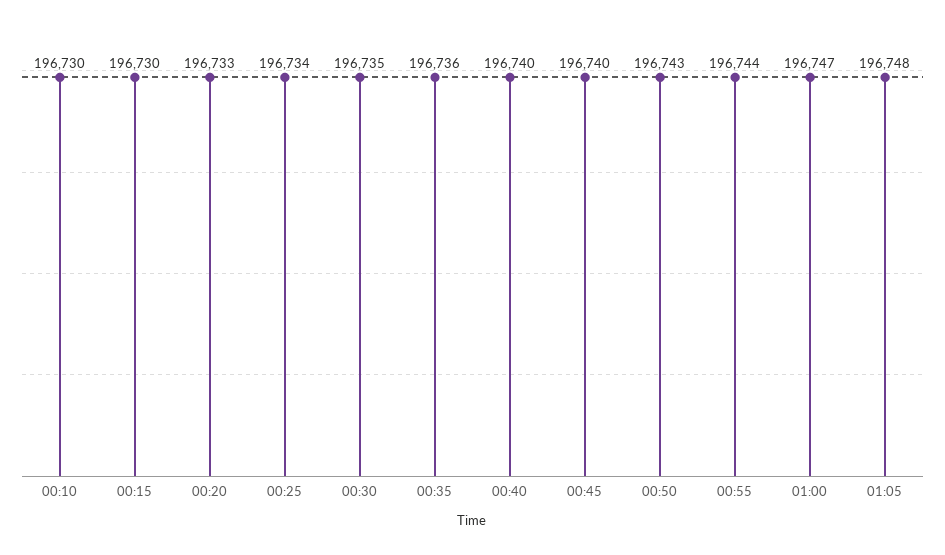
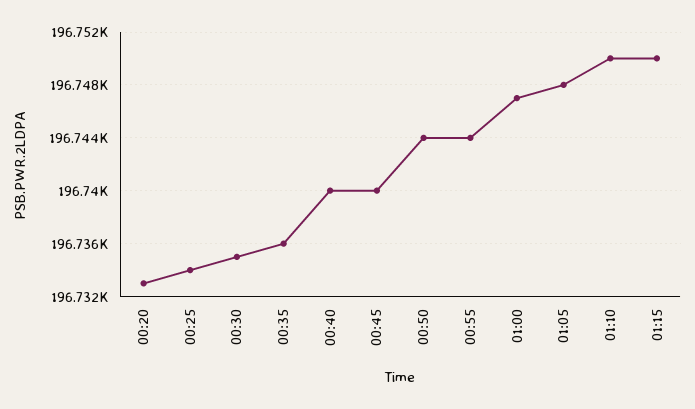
00:10: 196730 -> none
00:15: 196730 -> none
00:50: 196743 -> 196744
01:10: none -> 196750
01:15: none -> 196750

